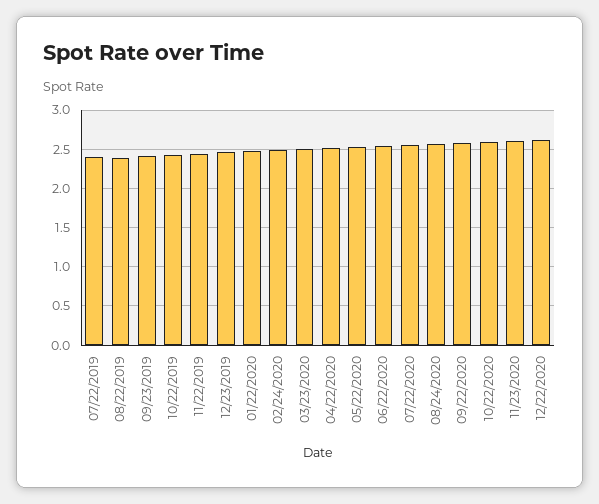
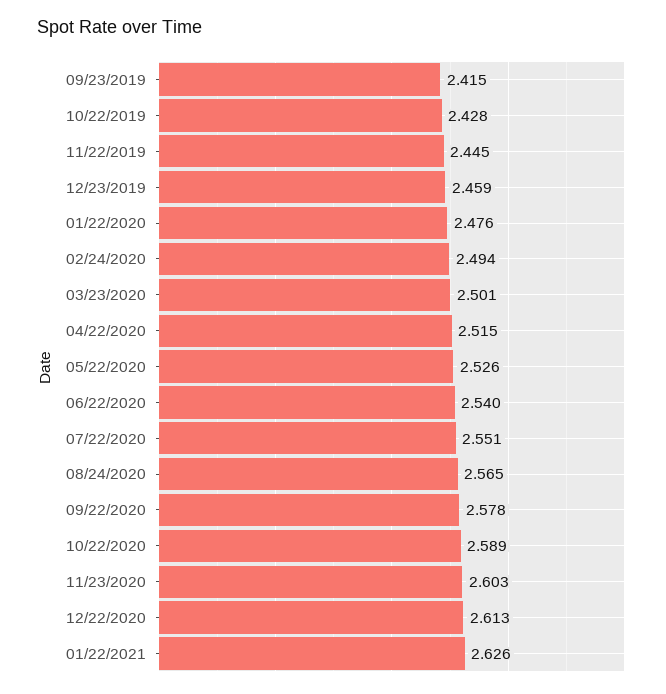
07/22/2019: 2.4 -> none
08/22/2019: 2.4 -> none
01/22/2021: none -> 2.626

